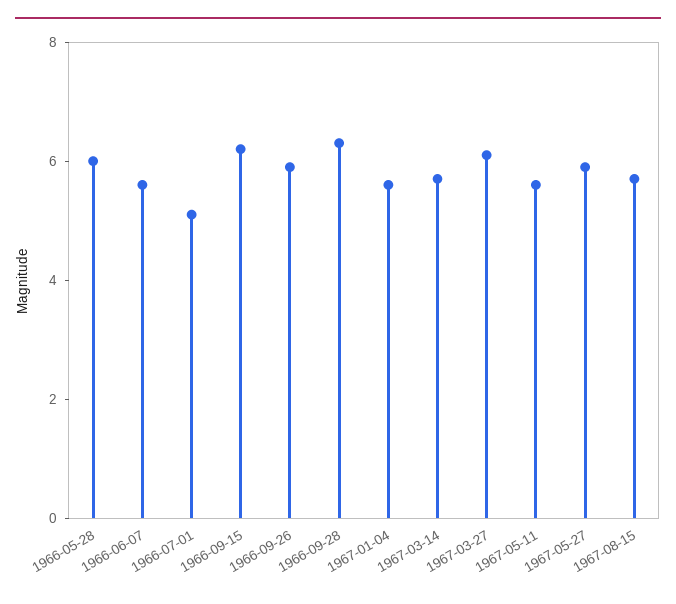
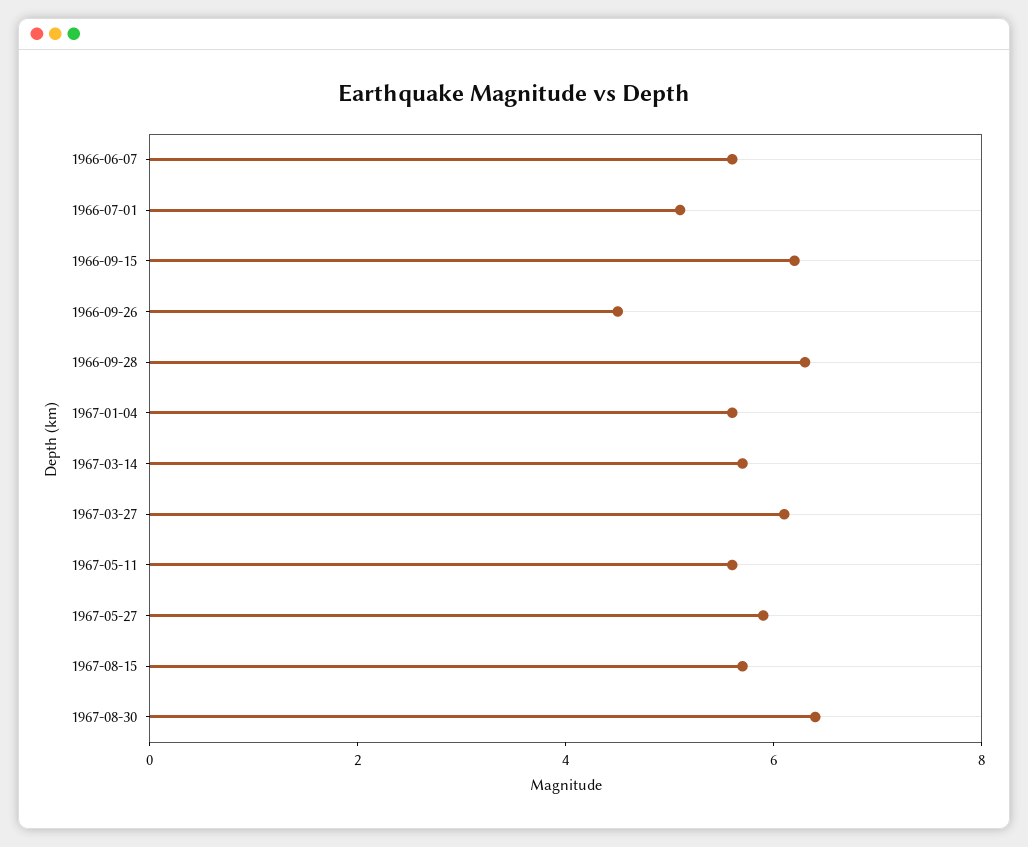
1966-05-28: 6 -> none
1966-09-26: 6 -> 4.5
1967-08-30: none -> 6.5

